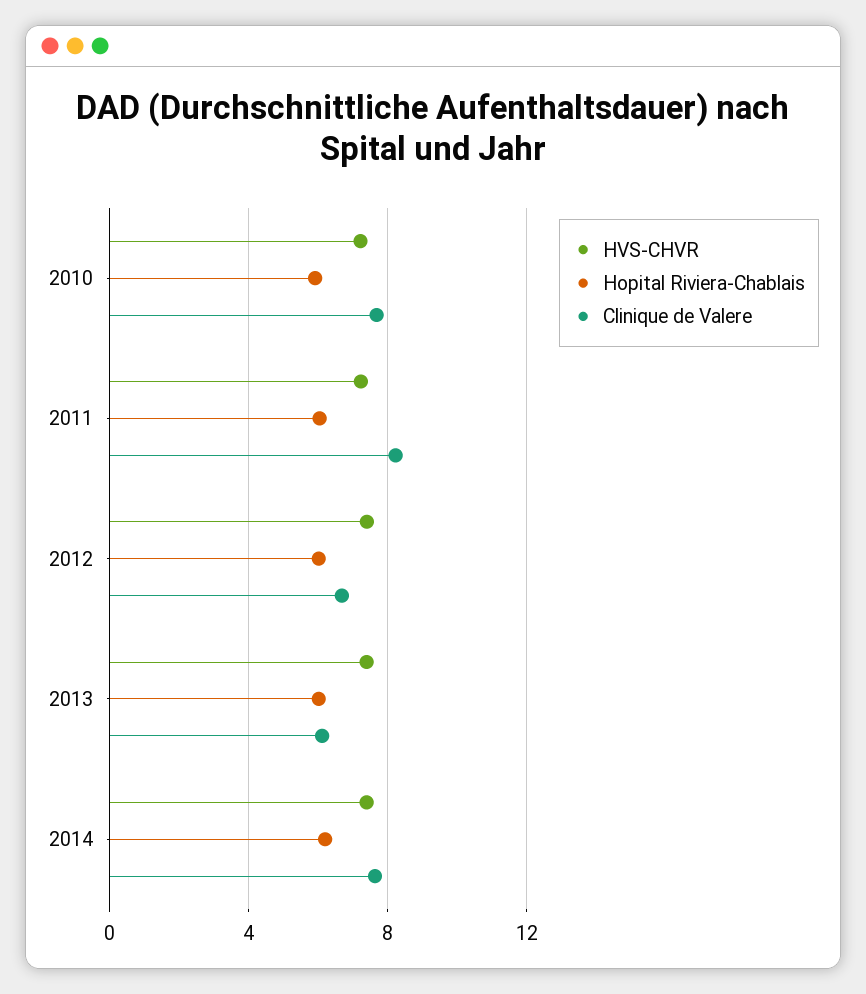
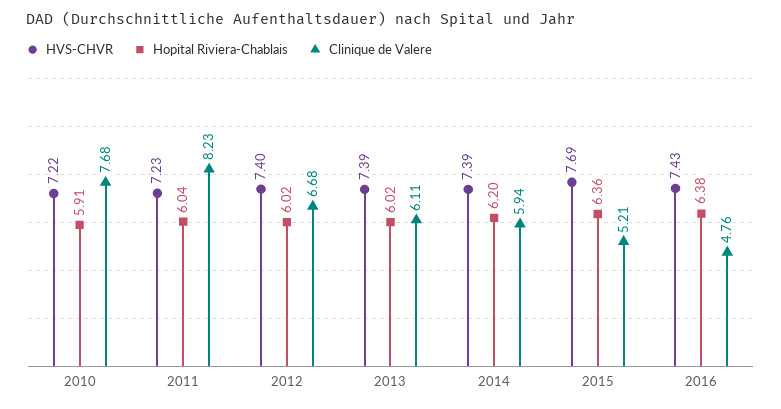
Clinique de Valere, 2014: 7.5 -> 5.94
HVS-CHVR, 2015: none -> 7.69
Hopital Riviera-Chablais, 2015: none -> 6.36
Clinique de Valere, 2015: none -> 5.21
HVS-CHVR, 2016: none -> 7.43
Hopital Riviera-Chablais, 2016: none -> 6.38
Clinique de Valere, 2016: none -> 4.76

